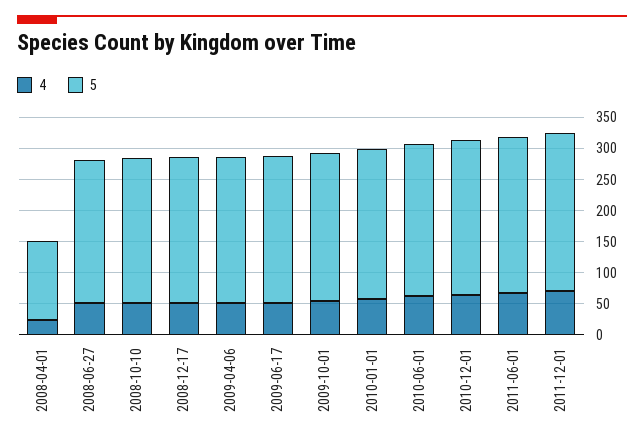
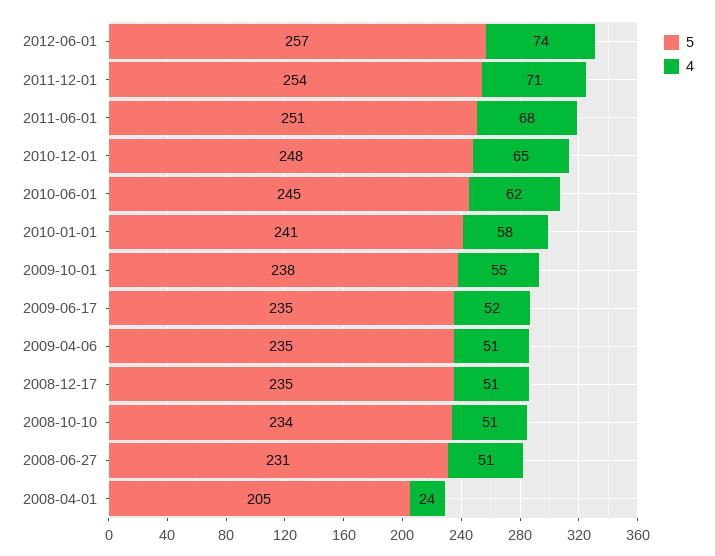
5, 2008-04-01: 125 -> 205
5, 2012-06-01: none -> 257
4, 2012-06-01: none -> 74

